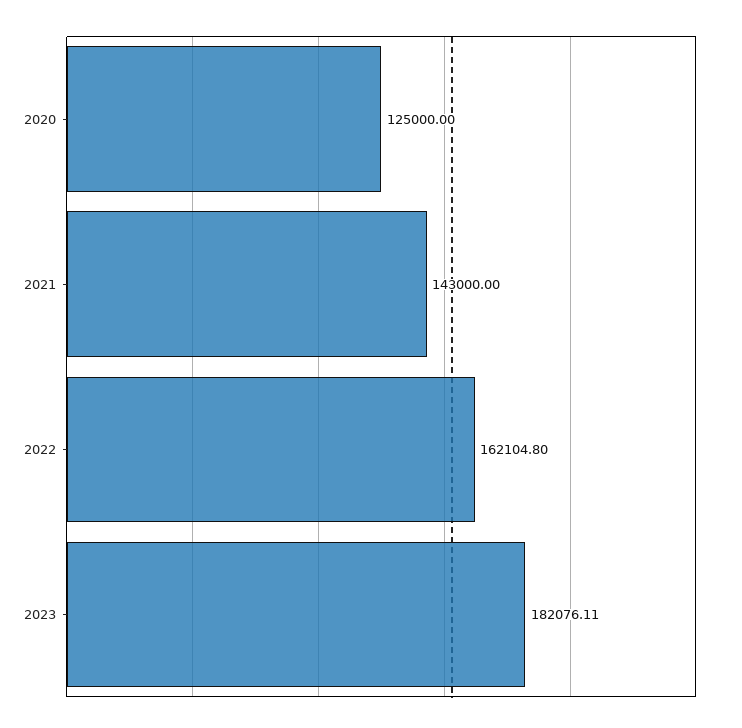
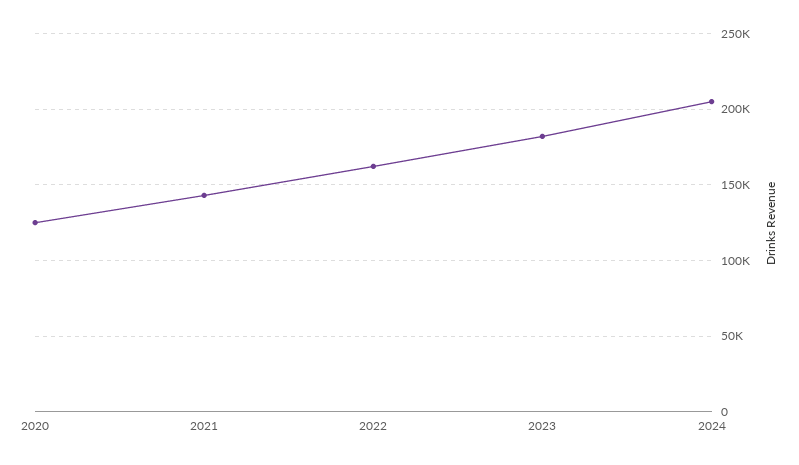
2024: none -> 205000

